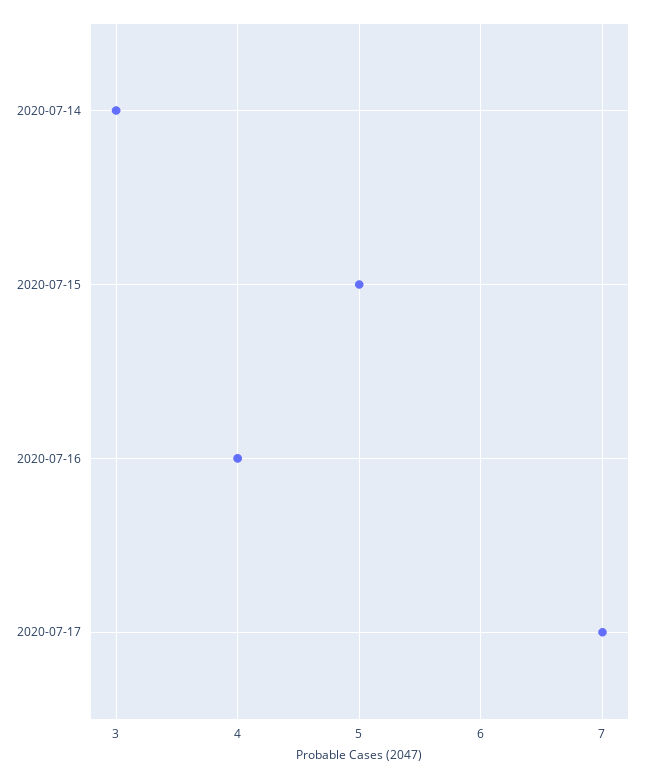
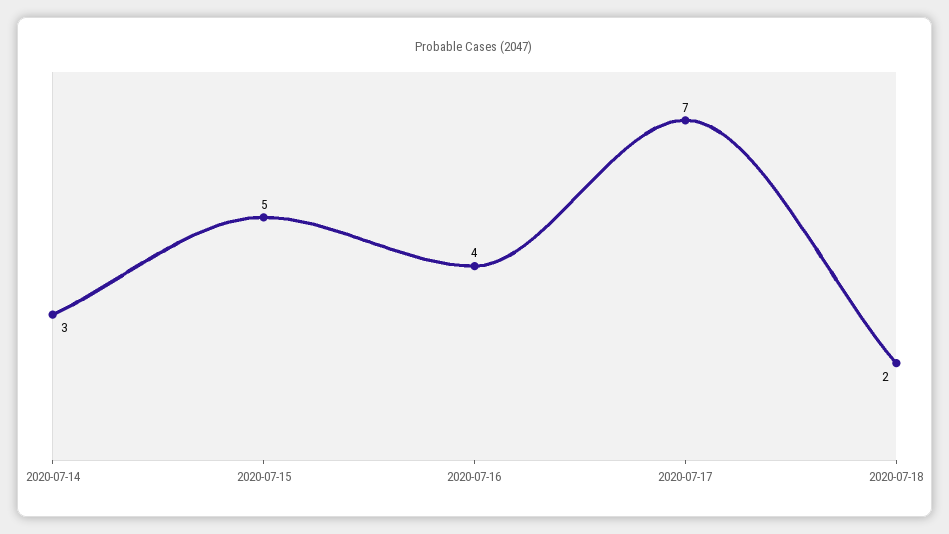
2020-07-18: none -> 2

